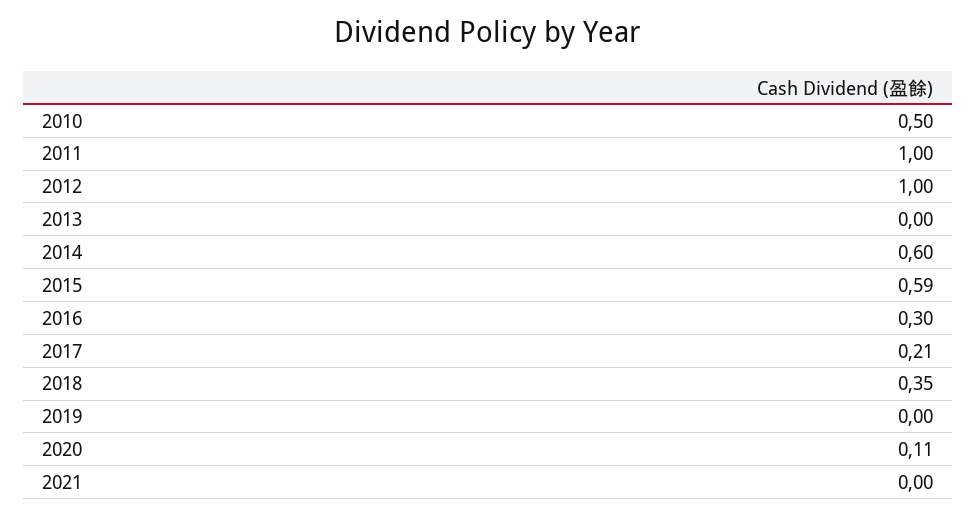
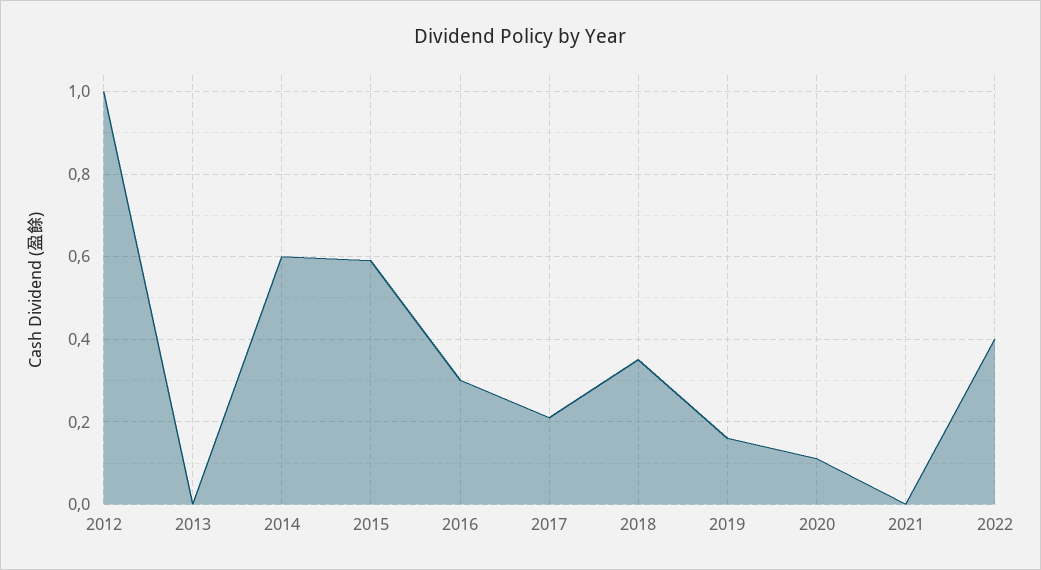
2010: 0.5 -> none
2011: 1 -> none
2019: 0 -> 0.15
2022: none -> 0.4

